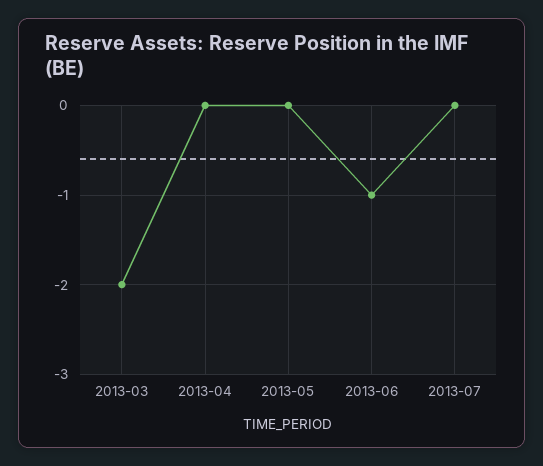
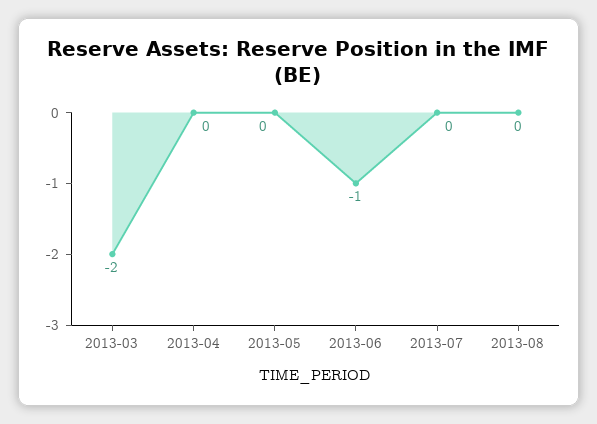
2013-08: none -> 0

